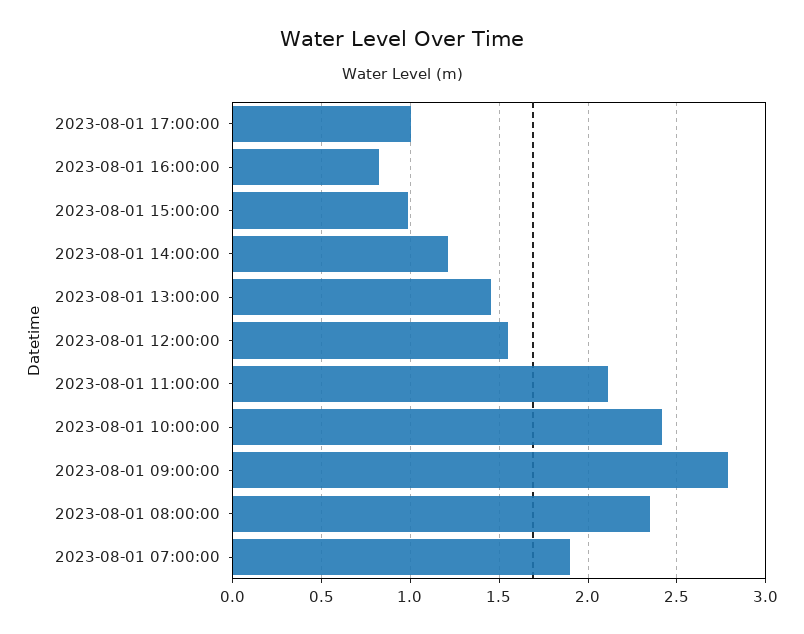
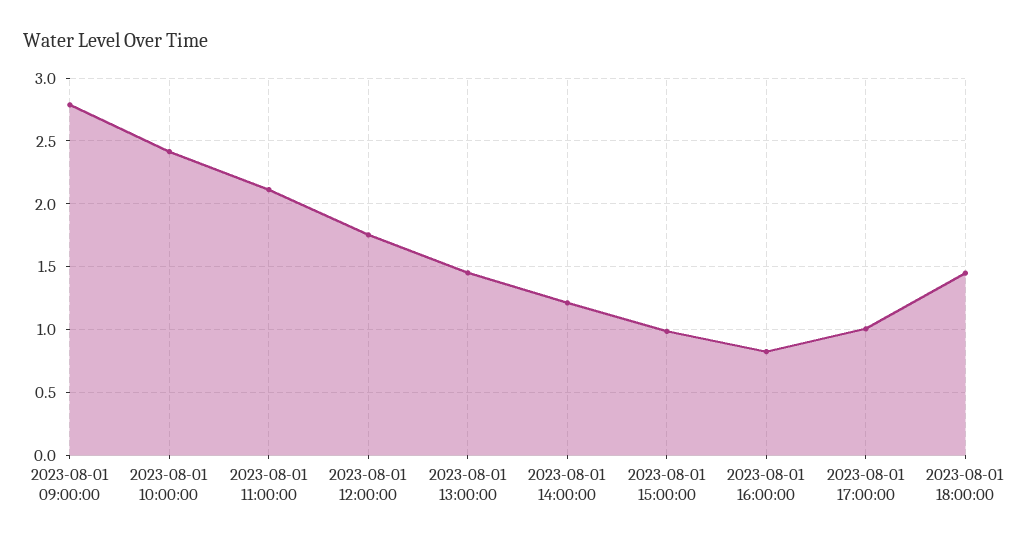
2023-08-01 12:00:00: 1.55 -> 1.75
2023-08-01 08:00:00: 2.35 -> none
2023-08-01 07:00:00: 1.9 -> none
2023-08-01 18:00:00: none -> 1.45

